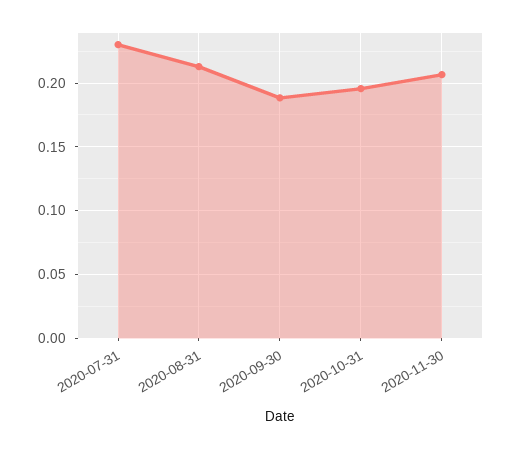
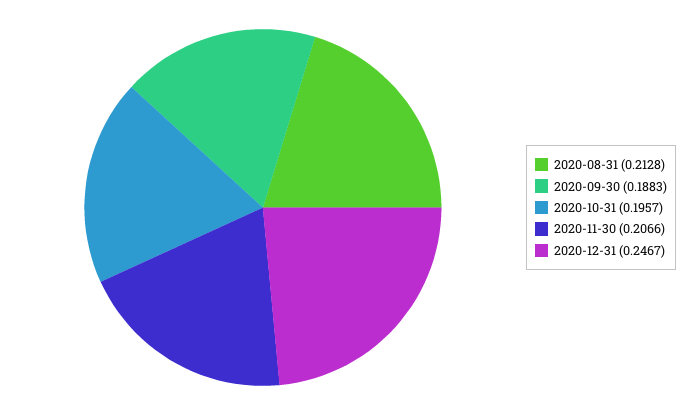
2020-07-31: 0.23 -> none
2020-12-31: none -> 0.2467

